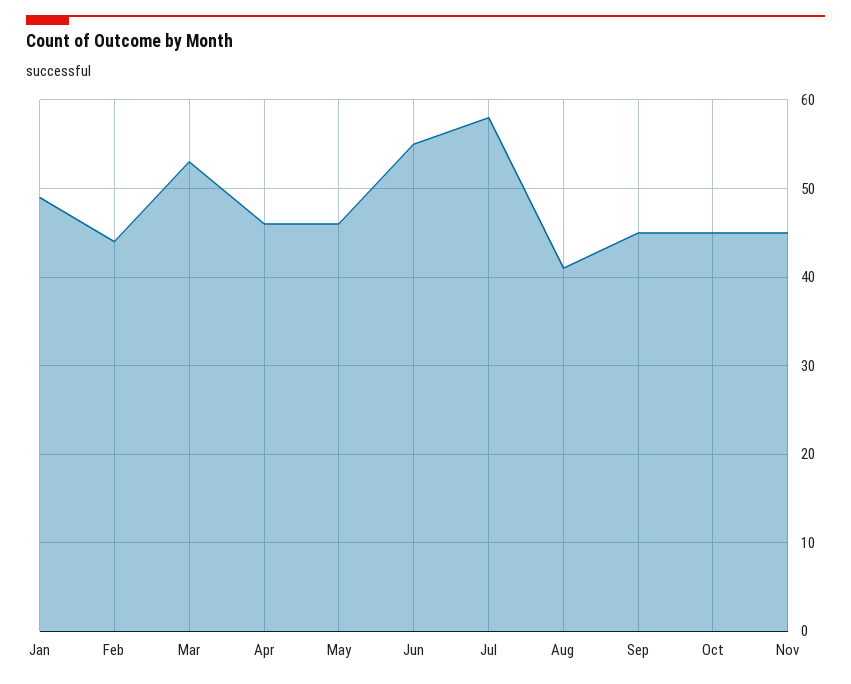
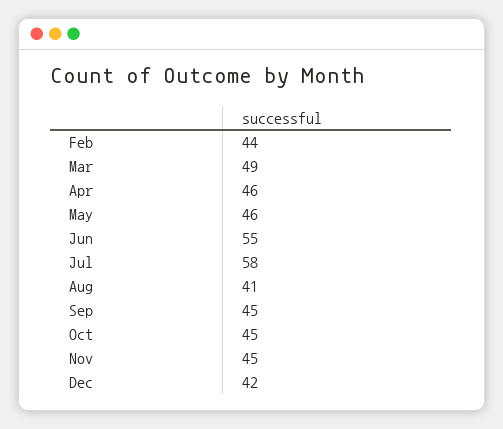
Jan: 49 -> none
Mar: 53 -> 49
Dec: none -> 42

